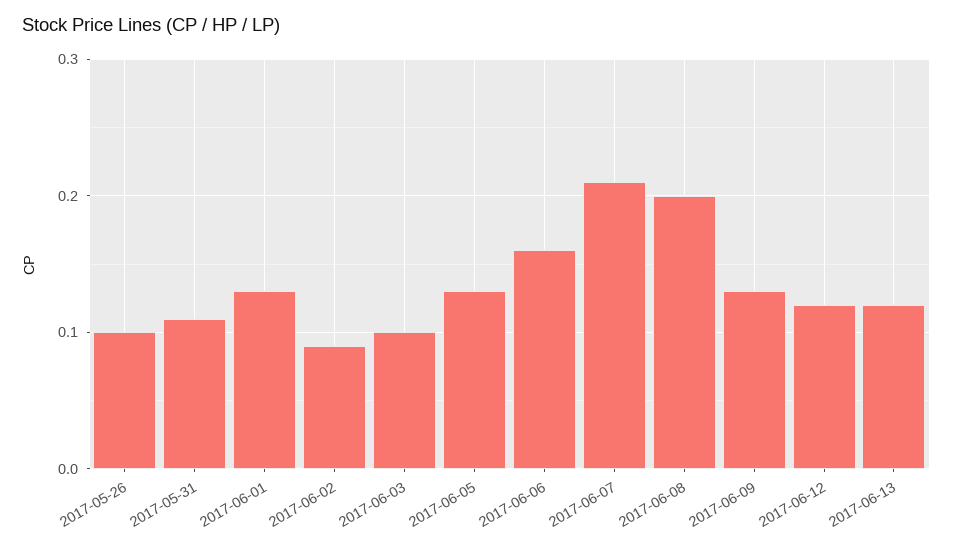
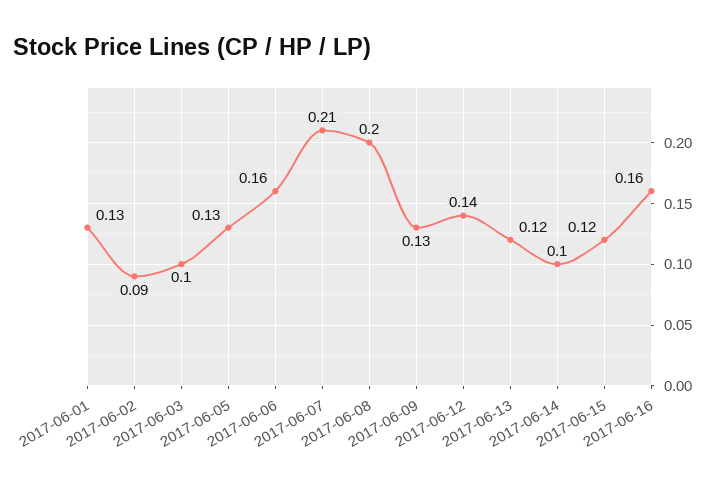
2017-05-26: 0.1 -> none
2017-05-31: 0.11 -> none
2017-06-12: 0.12 -> 0.14
2017-06-14: none -> 0.1
2017-06-15: none -> 0.12
2017-06-16: none -> 0.16

